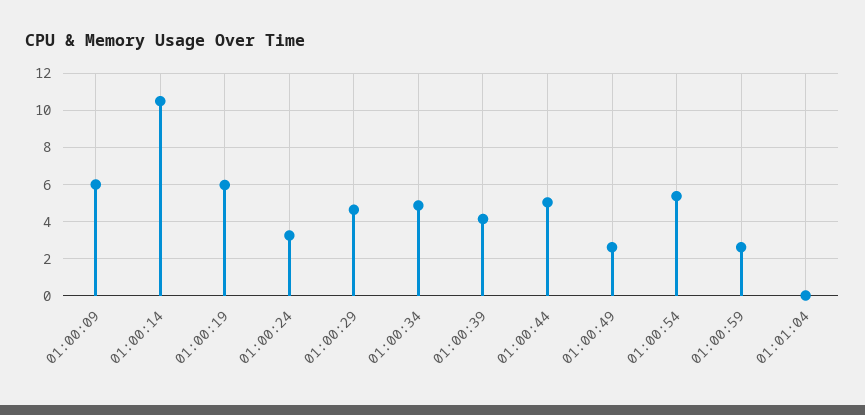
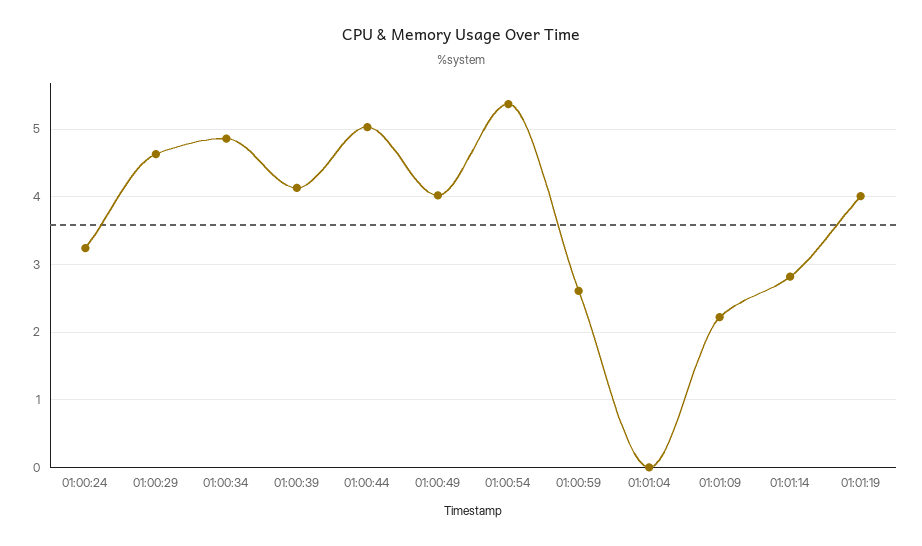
01:00:09: 6 -> none
01:00:14: 10.5 -> none
01:00:19: 6 -> none
01:00:49: 2.5 -> 4
01:01:09: none -> 2.2
01:01:14: none -> 2.8
01:01:19: none -> 4

